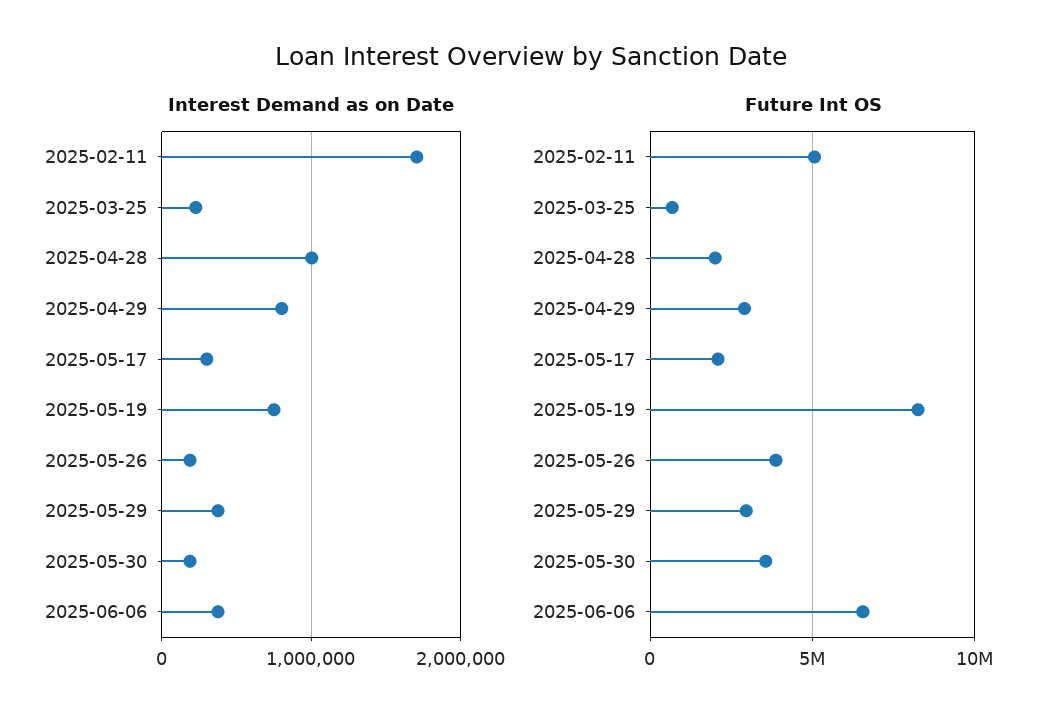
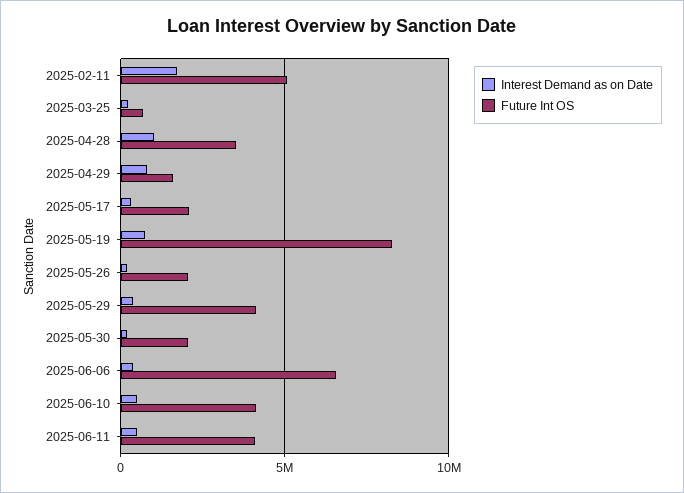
Future Int OS, 2025-04-28: 2000000 -> 3500000
Future Int OS, 2025-04-29: 3000000 -> 1500000
Future Int OS, 2025-05-26: 4000000 -> 2000000
Future Int OS, 2025-05-29: 3000000 -> 4000000
Future Int OS, 2025-05-30: 3500000 -> 2000000
Interest Demand as on Date, 2025-06-10: none -> 500000
Future Int OS, 2025-06-10: none -> 4000000
Interest Demand as on Date, 2025-06-11: none -> 500000
Future Int OS, 2025-06-11: none -> 4000000

